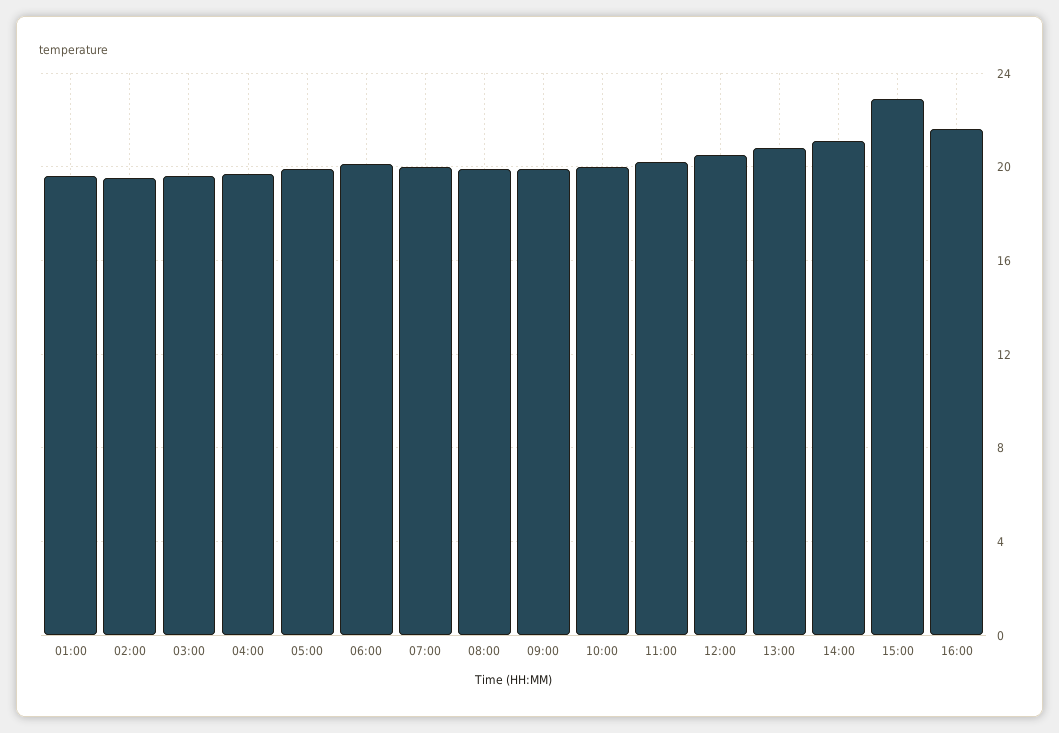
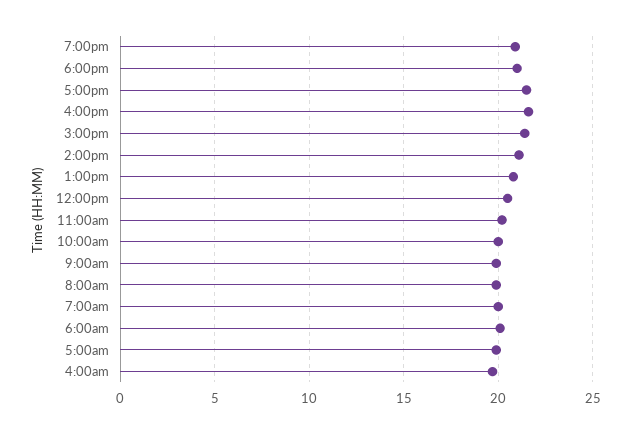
01:00: 19.5 -> none
02:00: 19.5 -> none
03:00: 19.5 -> none
15:00: 23 -> 21.5
7:00pm: none -> 21
6:00pm: none -> 21
5:00pm: none -> 21.5

